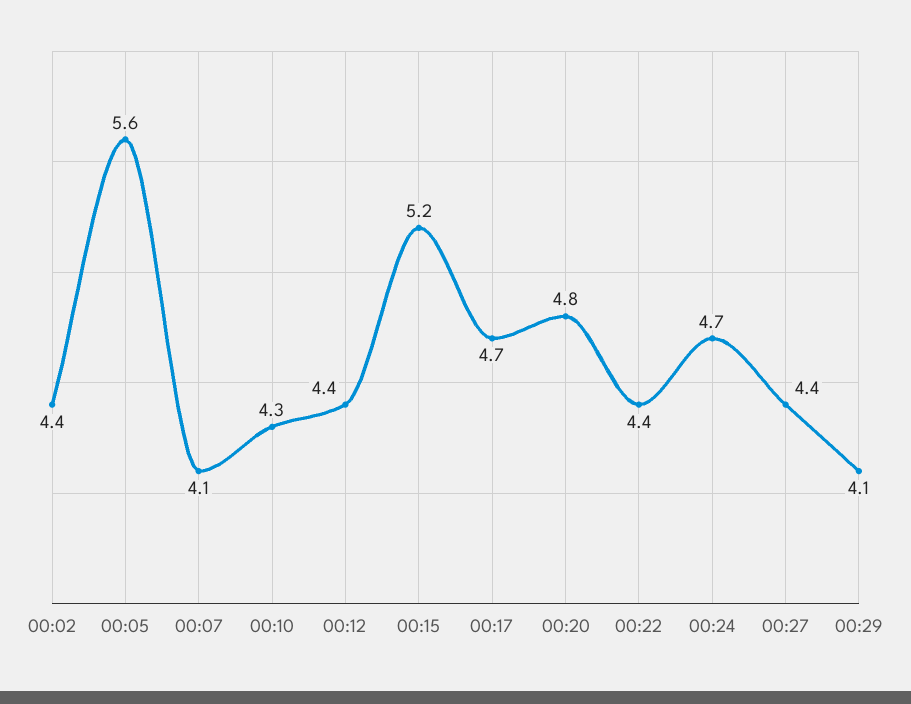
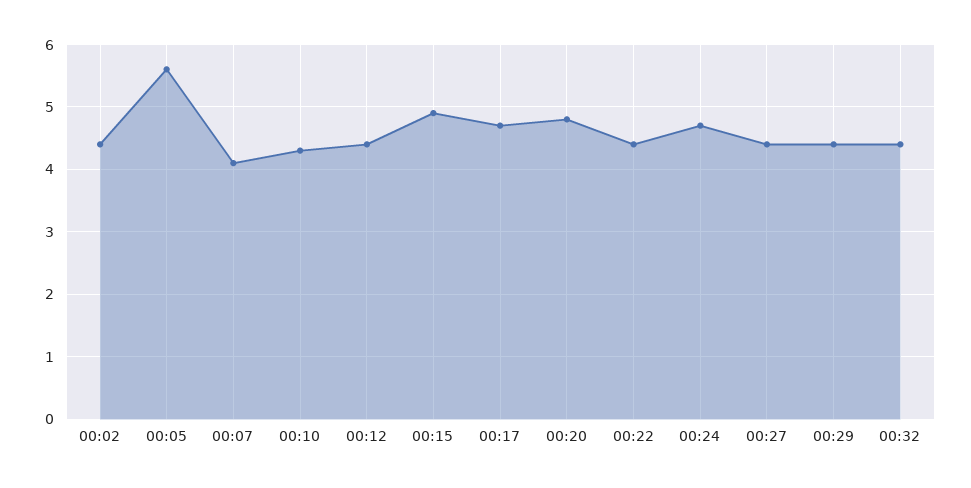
00:15: 5.2 -> 4.9
00:29: 4.1 -> 4.4
00:32: none -> 4.4

